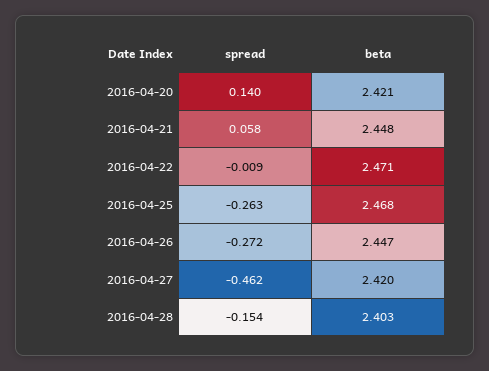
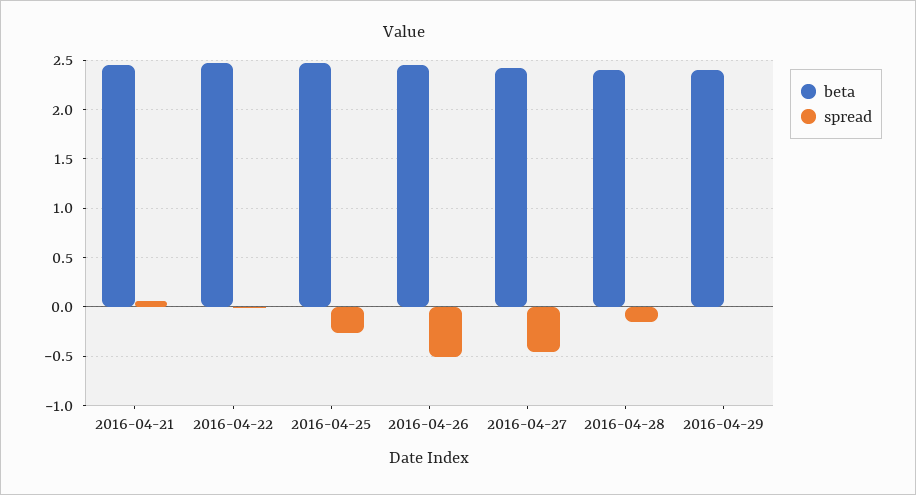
spread, 2016-04-20: 0.14 -> none
beta, 2016-04-20: 2.421 -> none
spread, 2016-04-26: -0.272 -> -0.5
beta, 2016-04-29: none -> 2.4
spread, 2016-04-29: none -> 0

